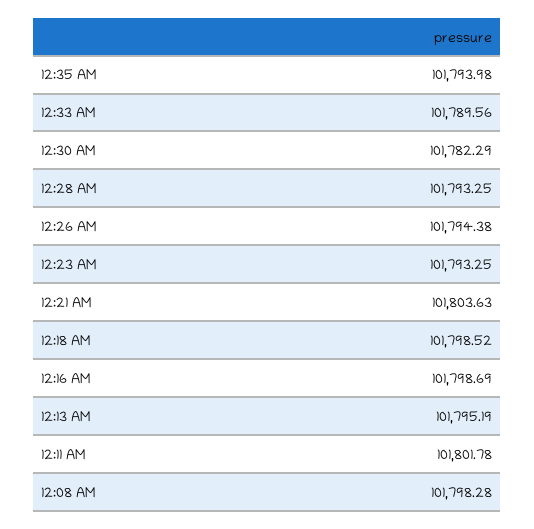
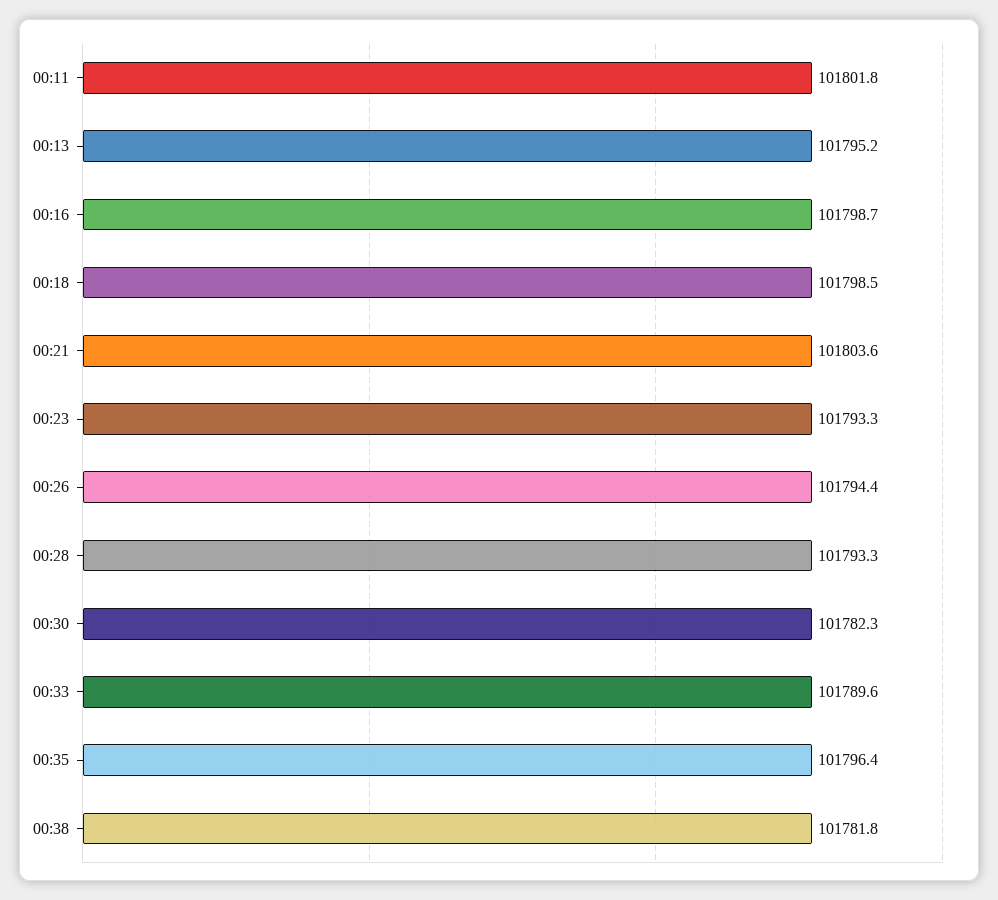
12:35 AM: 101793.98 -> 101796.4
12:08 AM: 101798.28 -> none
00:38: none -> 101781.8

